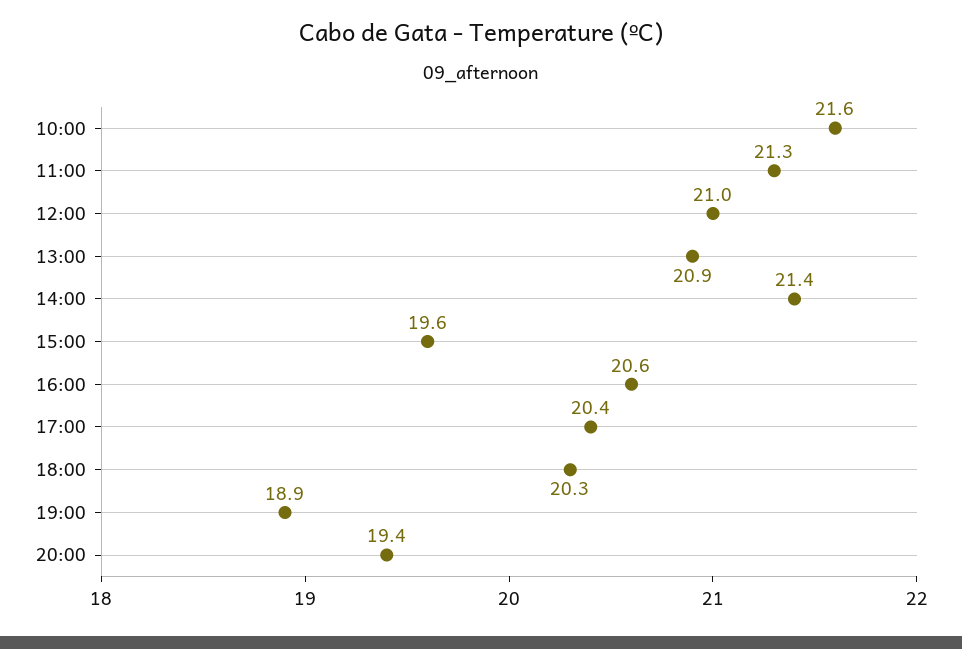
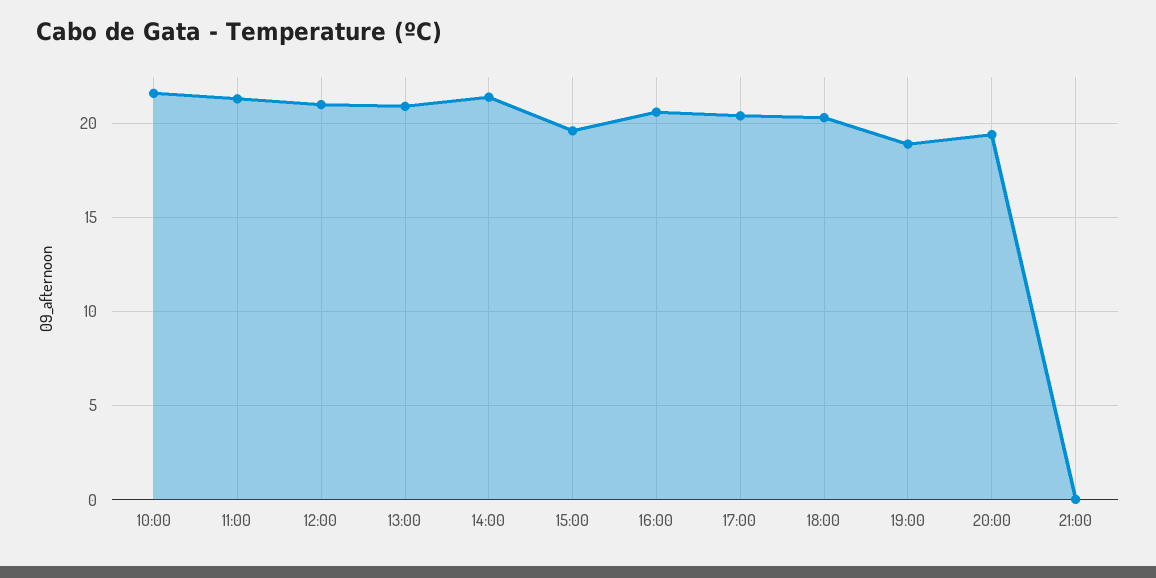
21:00: none -> 0

